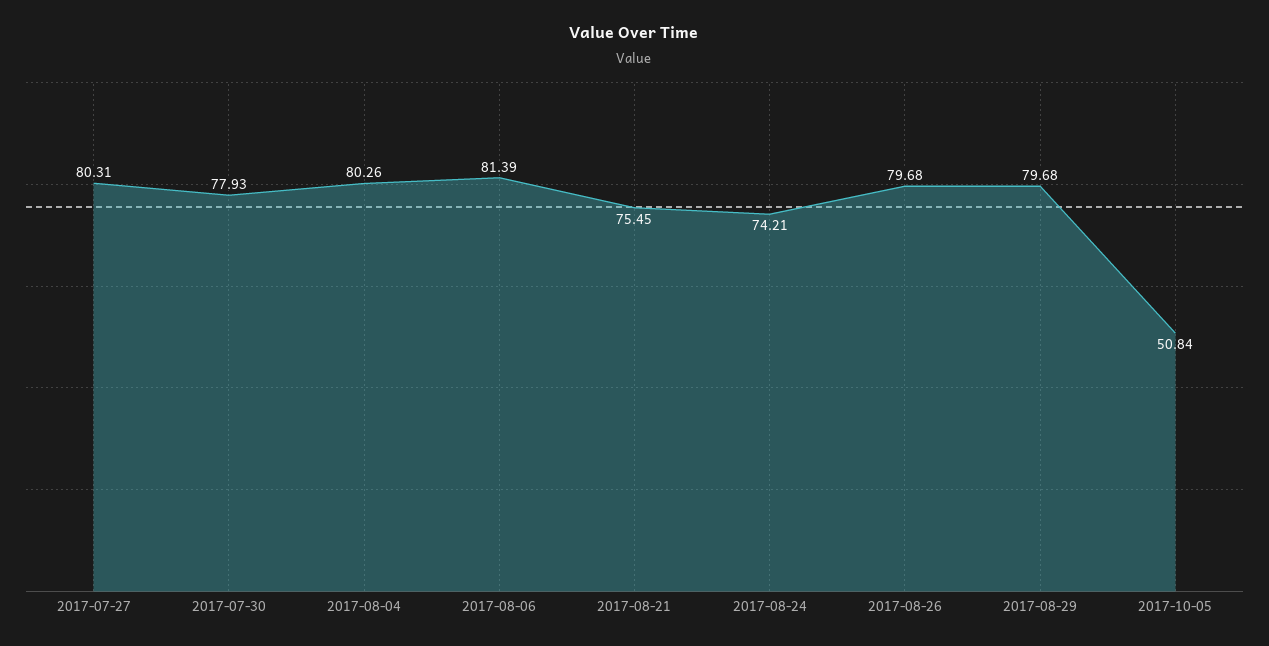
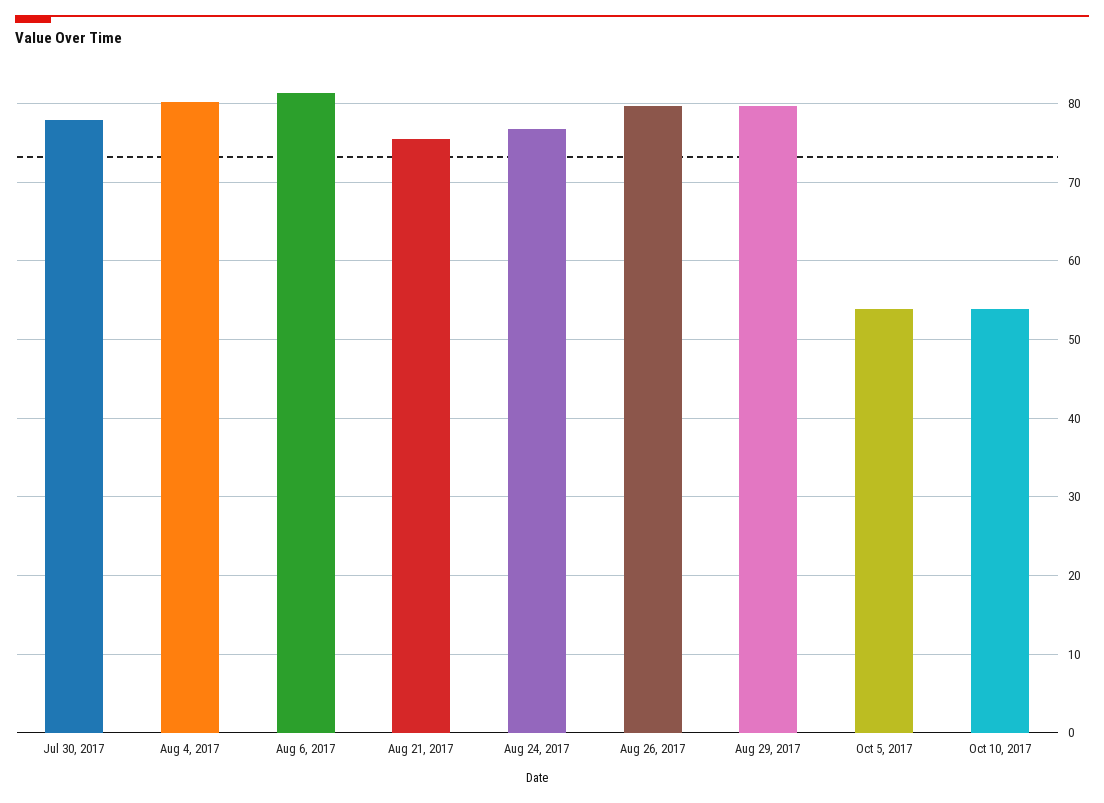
2017-07-27: 80.31 -> none
2017-08-24: 74.21 -> 77
2017-10-05: 50.84 -> 54
Oct 10, 2017: none -> 54

